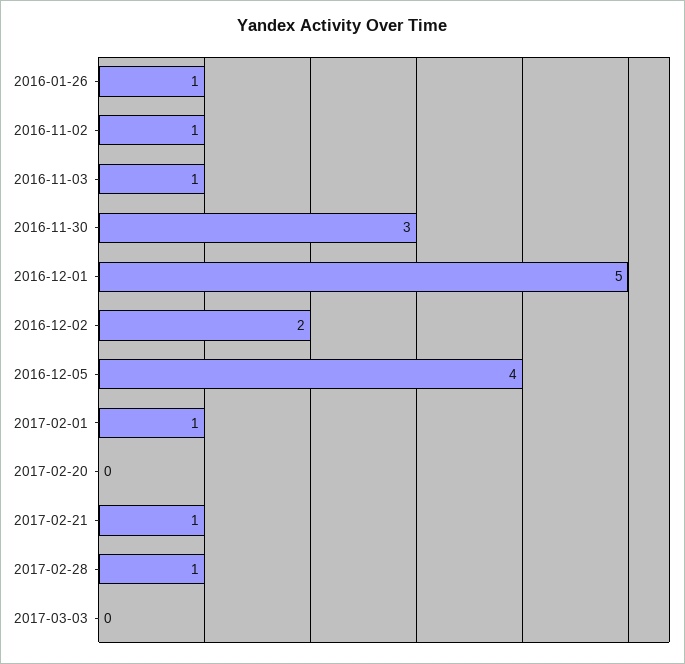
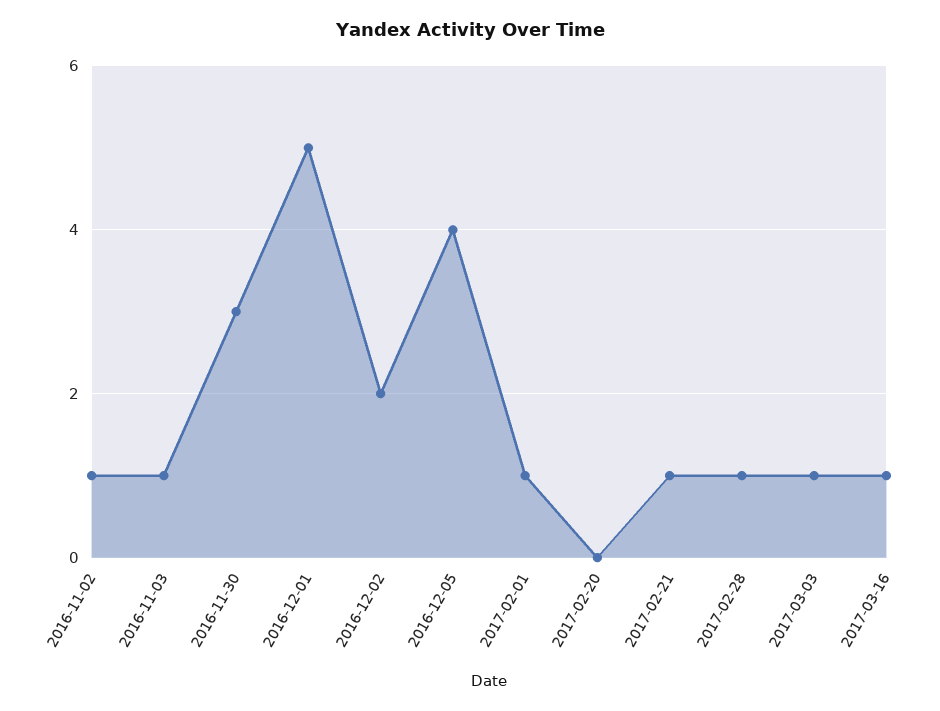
2016-01-26: 1 -> none
2017-03-03: 0 -> 1
2017-03-16: none -> 1

